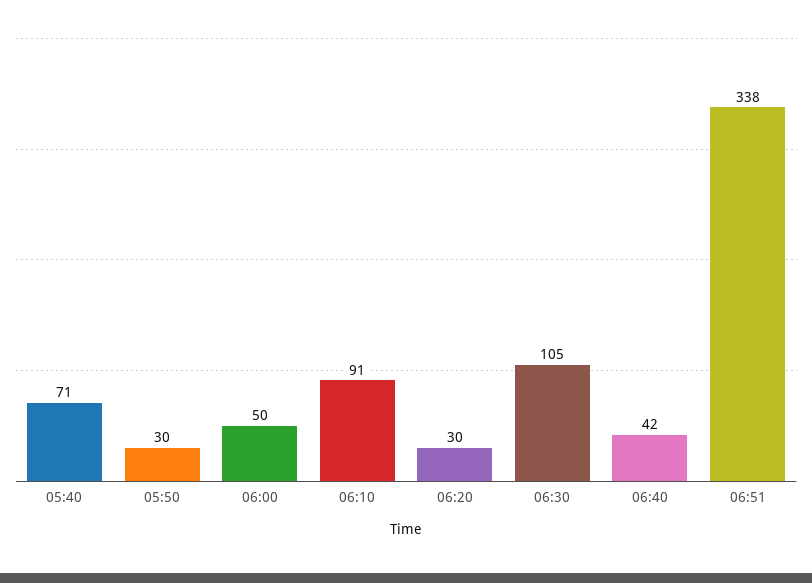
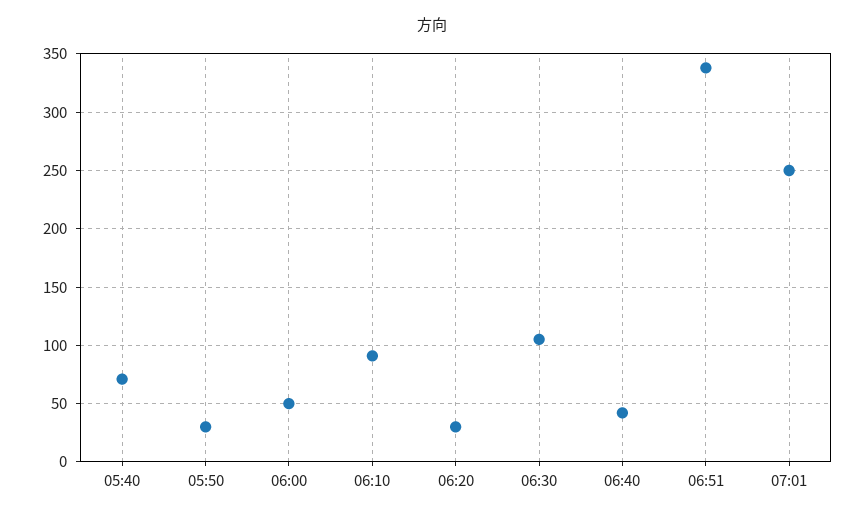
07:01: none -> 250

